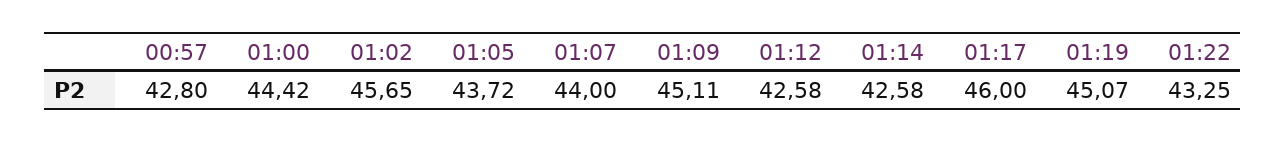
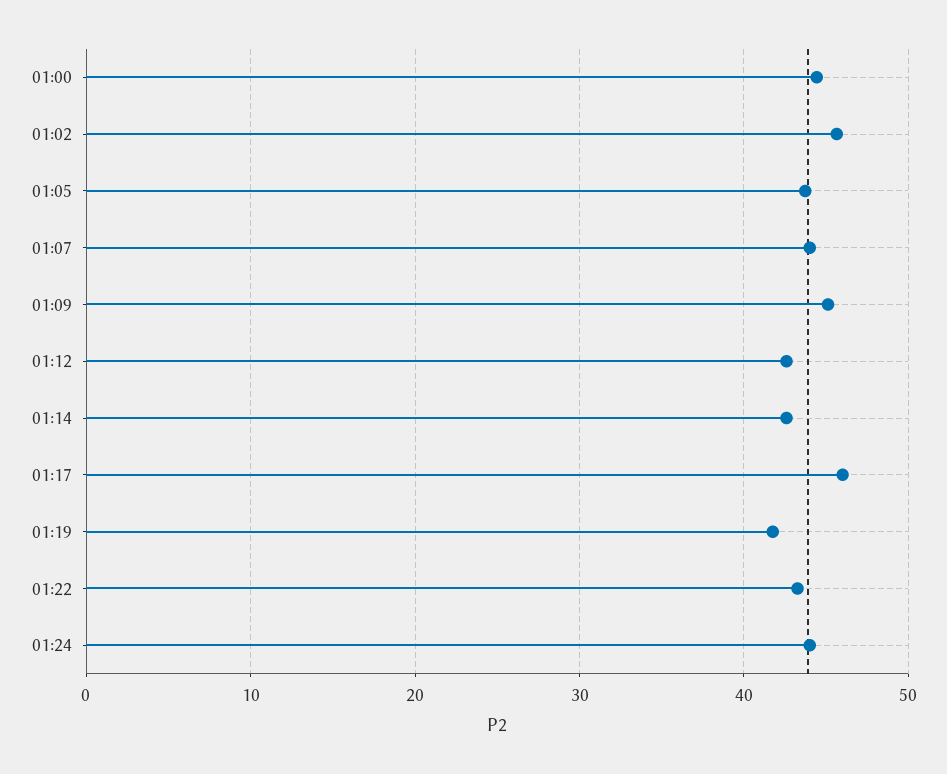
00:57: 42.8 -> none
01:19: 45.07 -> 42
01:24: none -> 44

